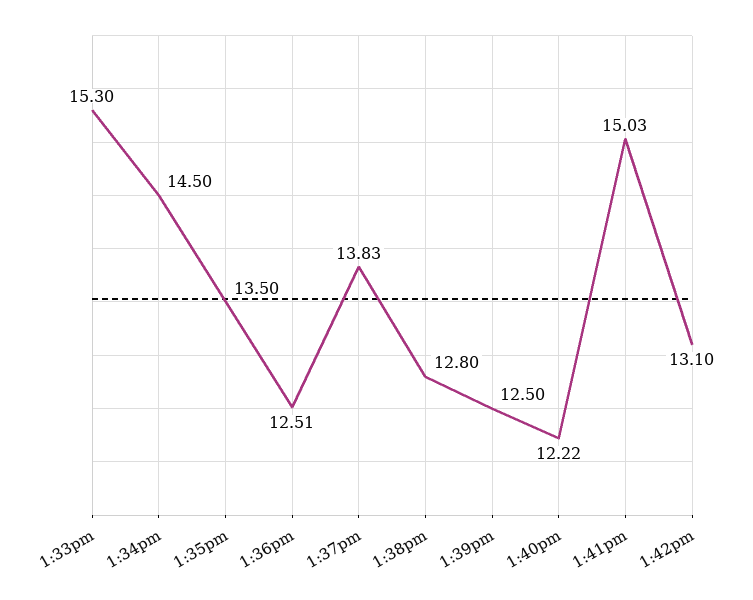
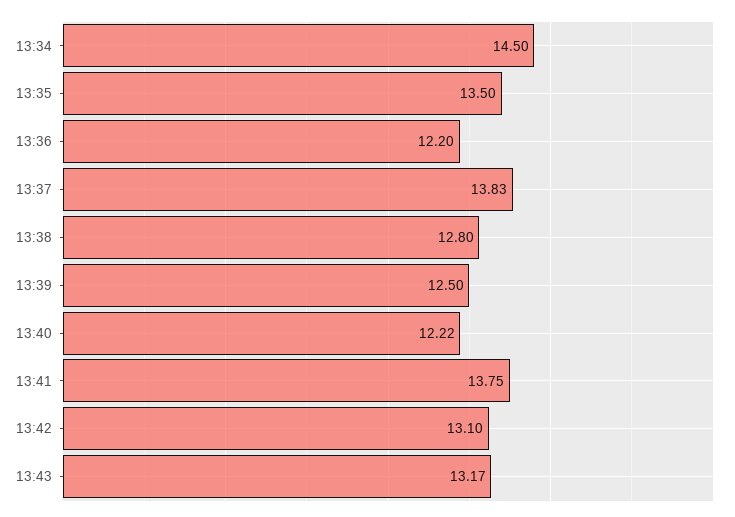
1:33pm: 15.3 -> none
1:36pm: 12.51 -> 12.2
1:41pm: 15.03 -> 13.75
13:43: none -> 13.17

